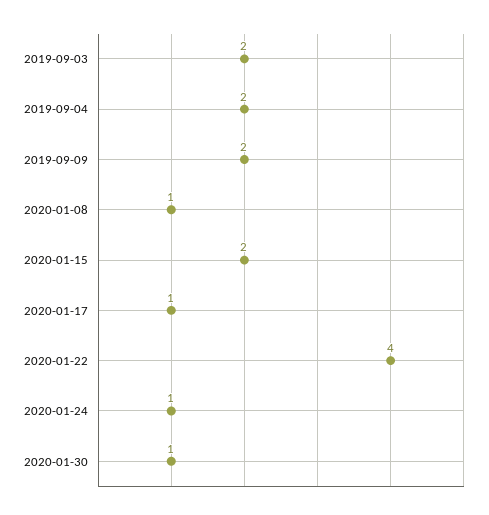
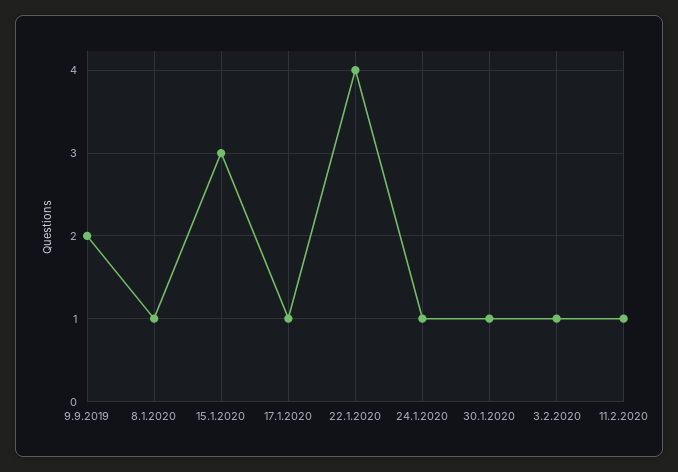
2019-09-03: 2 -> none
2019-09-04: 2 -> none
2020-01-15: 2 -> 3
3.2.2020: none -> 1
11.2.2020: none -> 1

